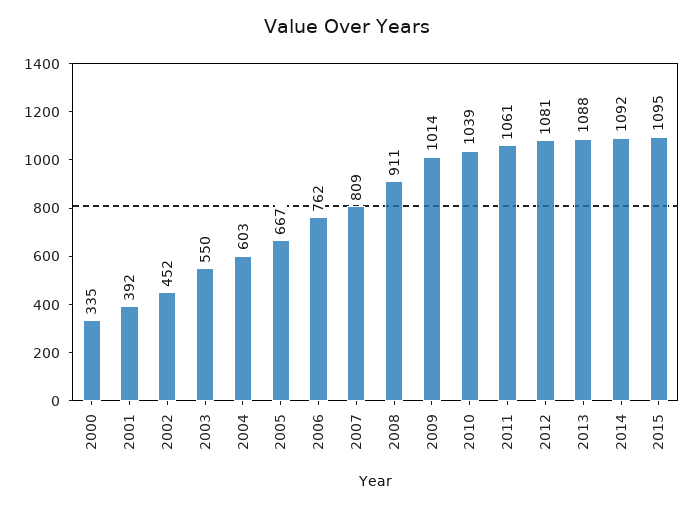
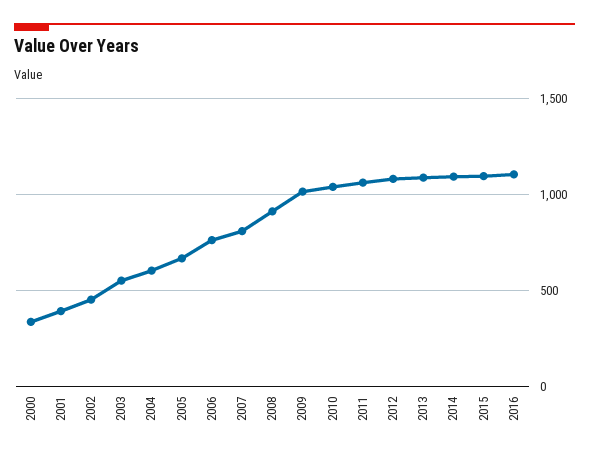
2016: none -> 1100

